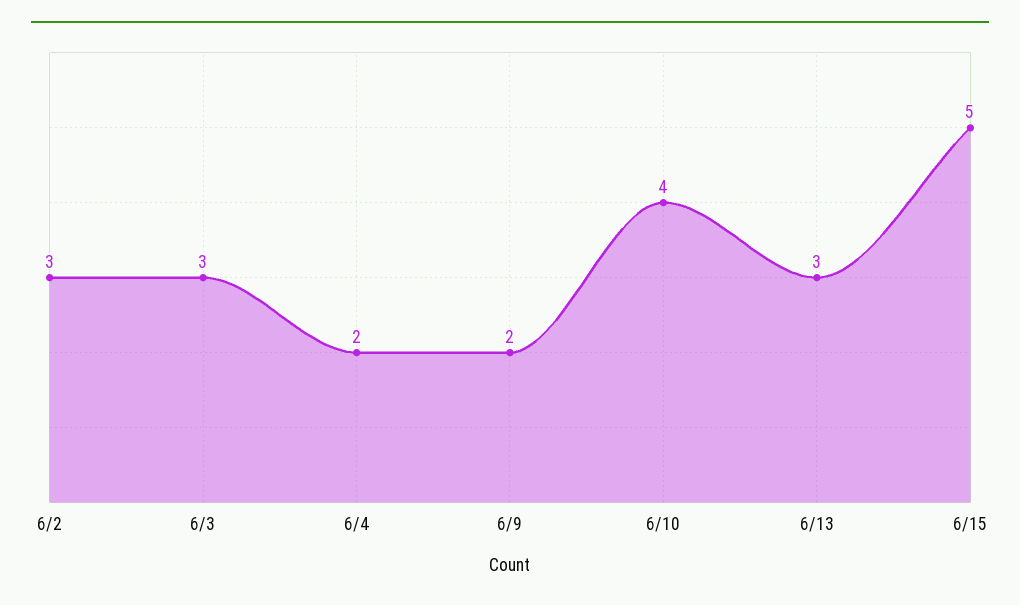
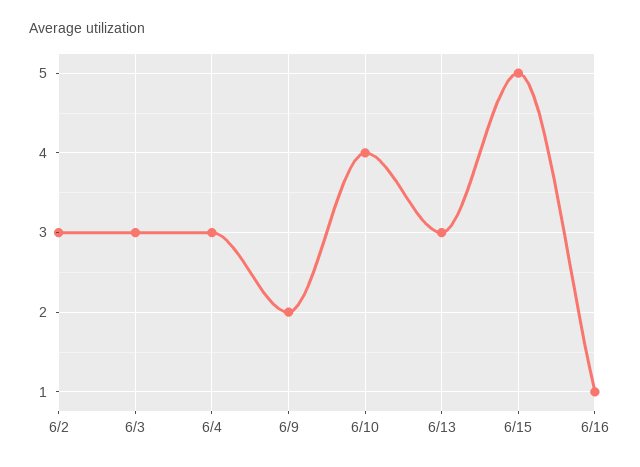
6/4: 2 -> 3
6/16: none -> 1

